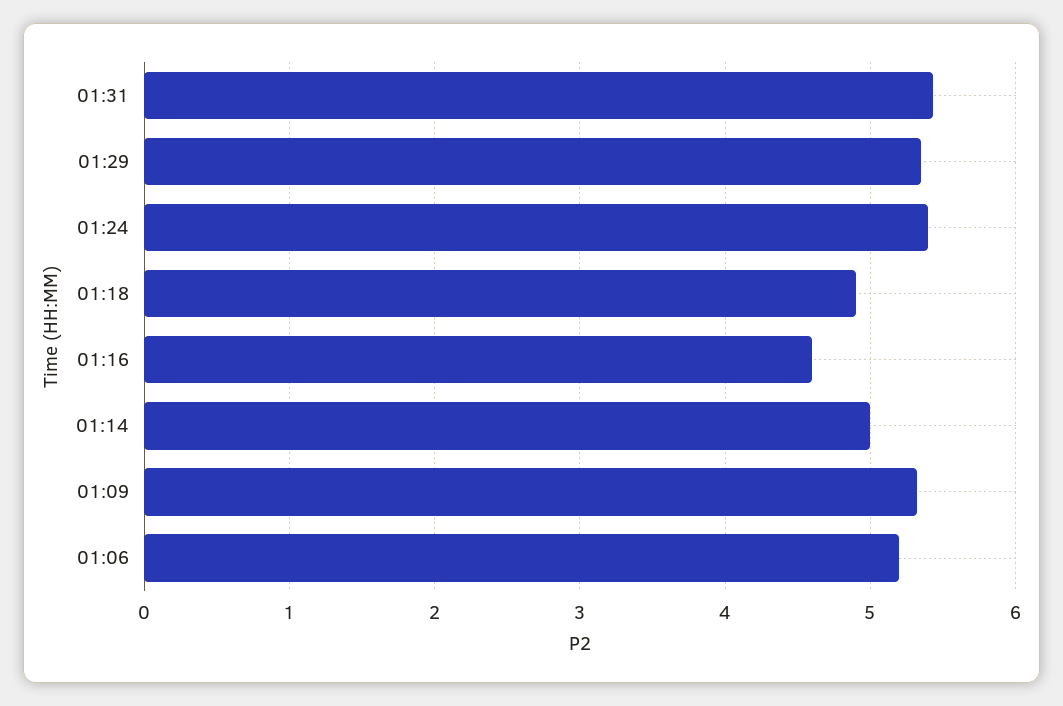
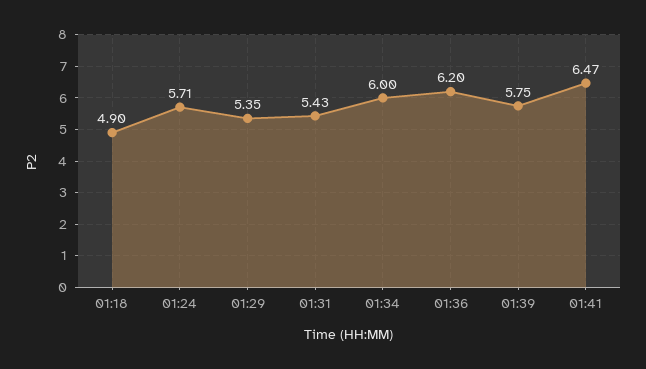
01:24: 5.4 -> 5.71
01:16: 4.6 -> none
01:14: 5 -> none
01:09: 5.3 -> none
01:06: 5.2 -> none
01:34: none -> 6
01:36: none -> 6.2
01:39: none -> 5.75
01:41: none -> 6.47

